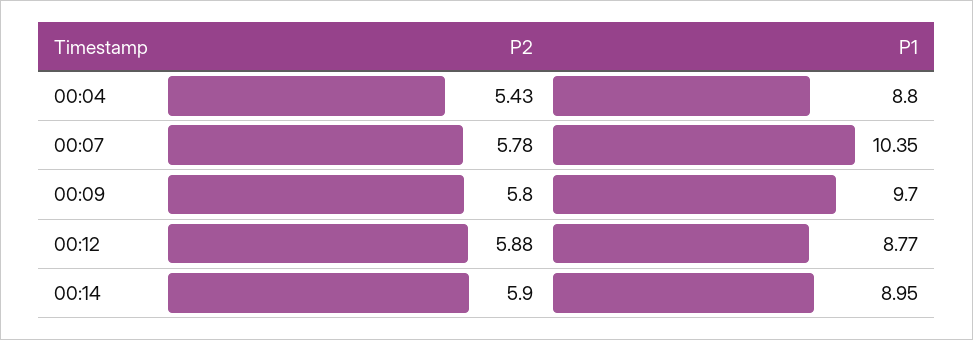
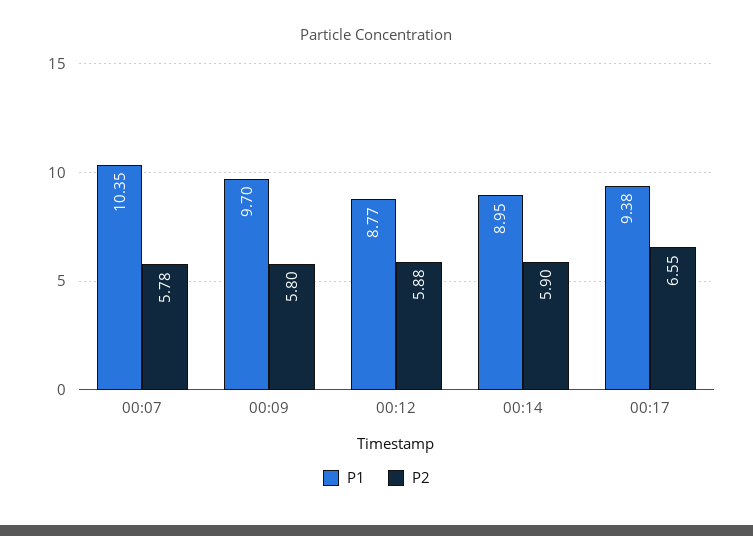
P2, 00:04: 5.43 -> none
P1, 00:04: 8.8 -> none
P1, 00:17: none -> 9.38
P2, 00:17: none -> 6.55

